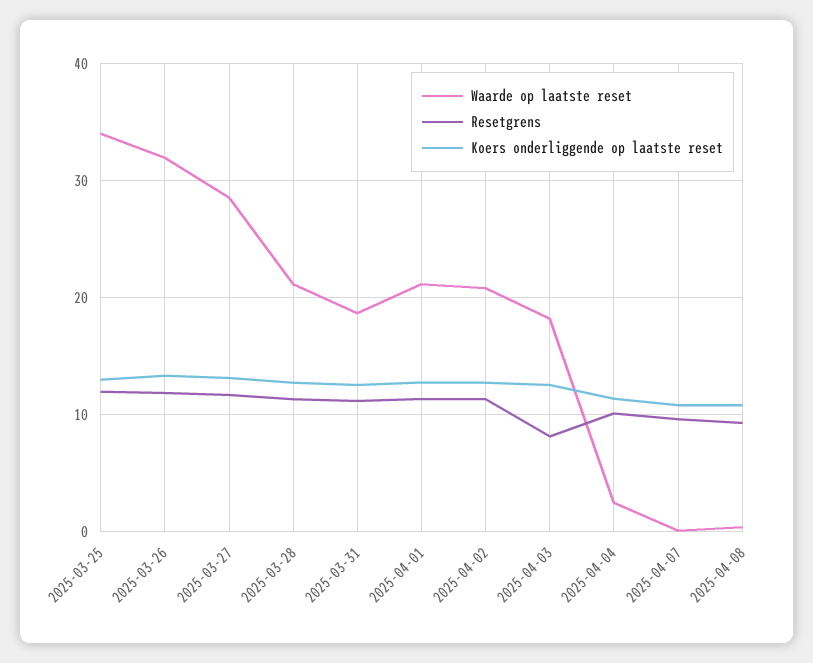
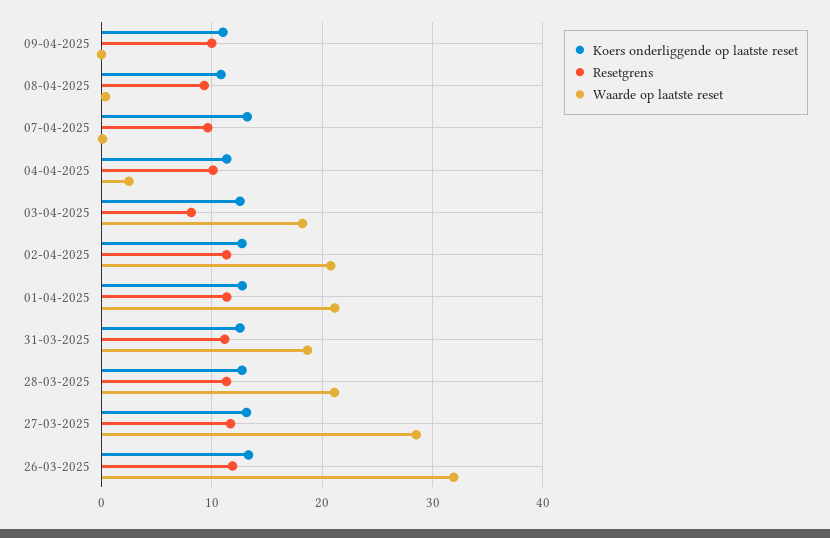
Waarde op laatste reset, 2025-03-25: 34 -> none
Resetgrens, 2025-03-25: 12 -> none
Koers onderliggende op laatste reset, 2025-03-25: 13 -> none
Koers onderliggende op laatste reset, 2025-04-07: 11 -> 13
Koers onderliggende op laatste reset, 09-04-2025: none -> 11
Resetgrens, 09-04-2025: none -> 10
Waarde op laatste reset, 09-04-2025: none -> 0

